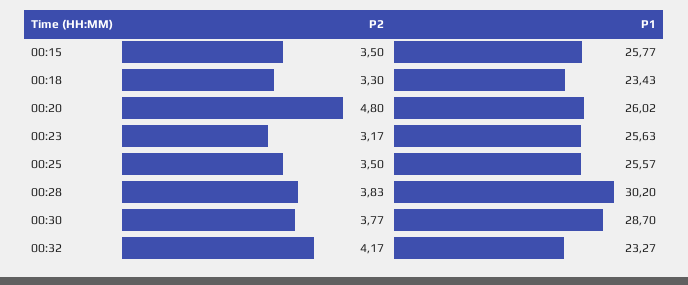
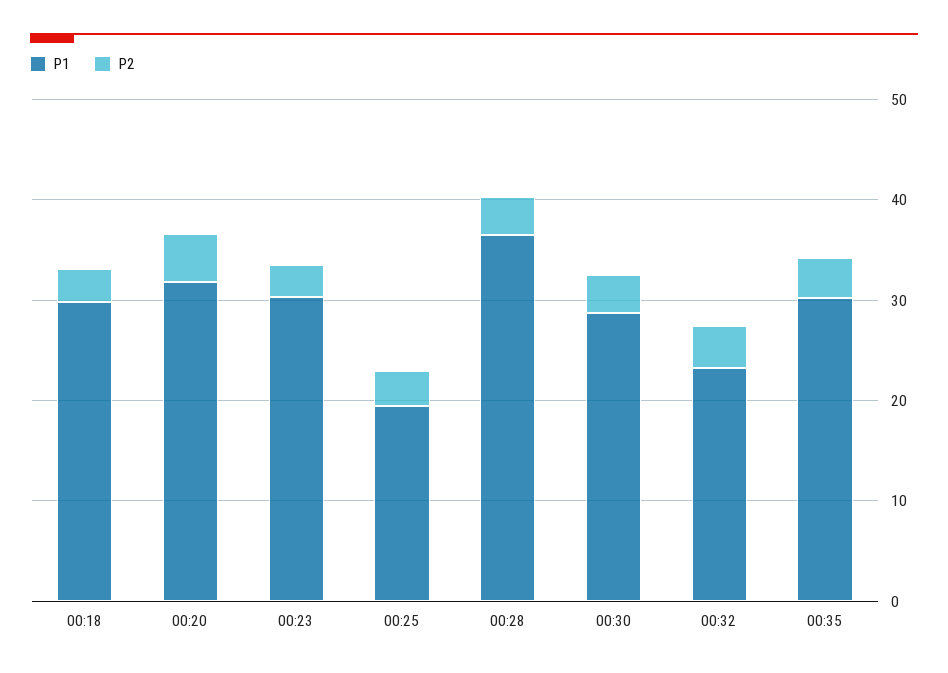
P2, 00:15: 3.5 -> none
P1, 00:15: 25.77 -> none
P1, 00:18: 23.43 -> 30
P1, 00:20: 26.02 -> 32
P1, 00:23: 25.63 -> 30
P1, 00:25: 25.57 -> 20
P1, 00:28: 30.2 -> 36
P1, 00:35: none -> 30
P2, 00:35: none -> 4

